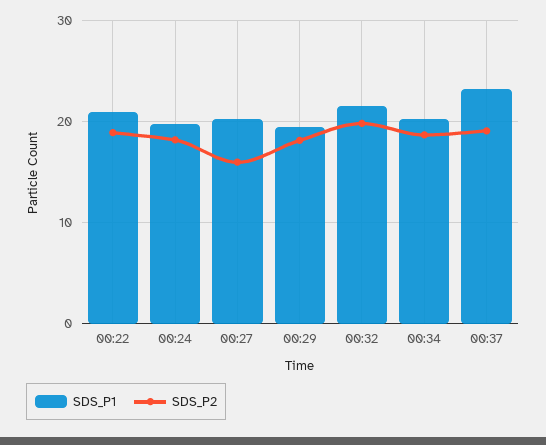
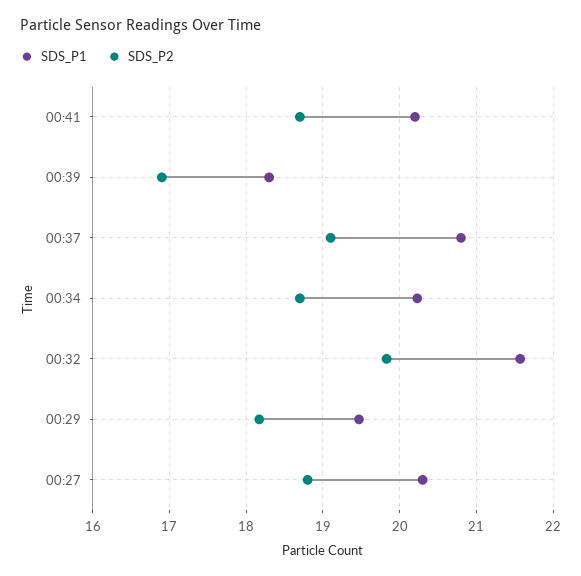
SDS_P1, 00:22: 21 -> none
SDS_P2, 00:22: 19 -> none
SDS_P1, 00:24: 20 -> none
SDS_P2, 00:24: 18 -> none
SDS_P2, 00:27: 16 -> 18.8
SDS_P1, 00:37: 23 -> 20.8
SDS_P1, 00:41: none -> 20.2
SDS_P2, 00:41: none -> 18.7
SDS_P1, 00:39: none -> 18.3
SDS_P2, 00:39: none -> 16.9

